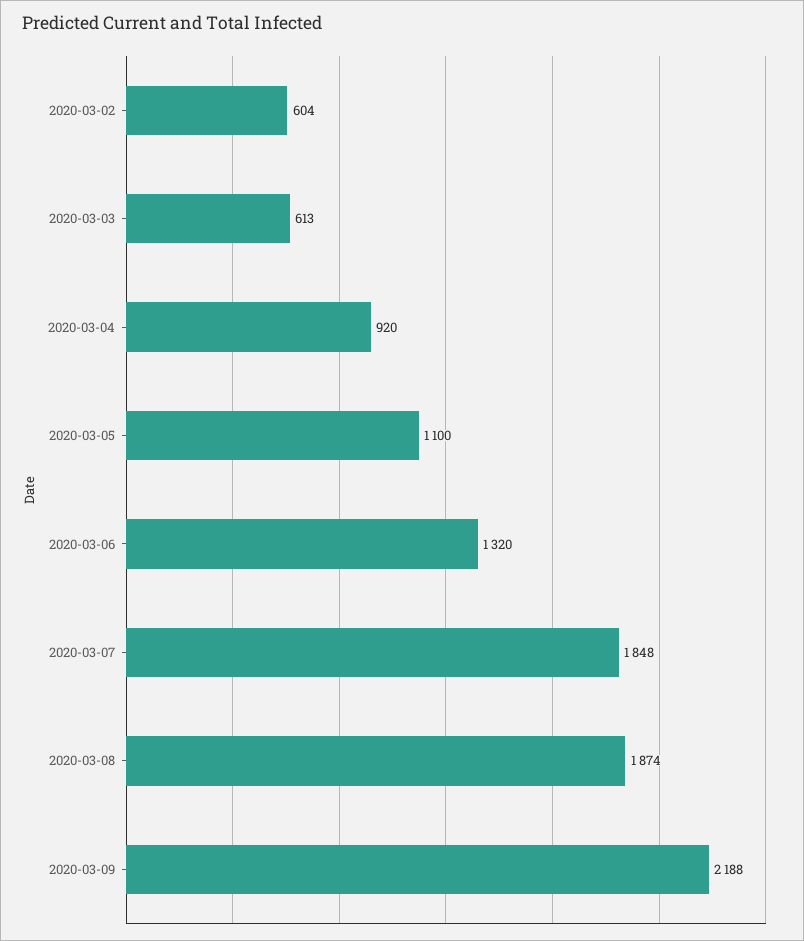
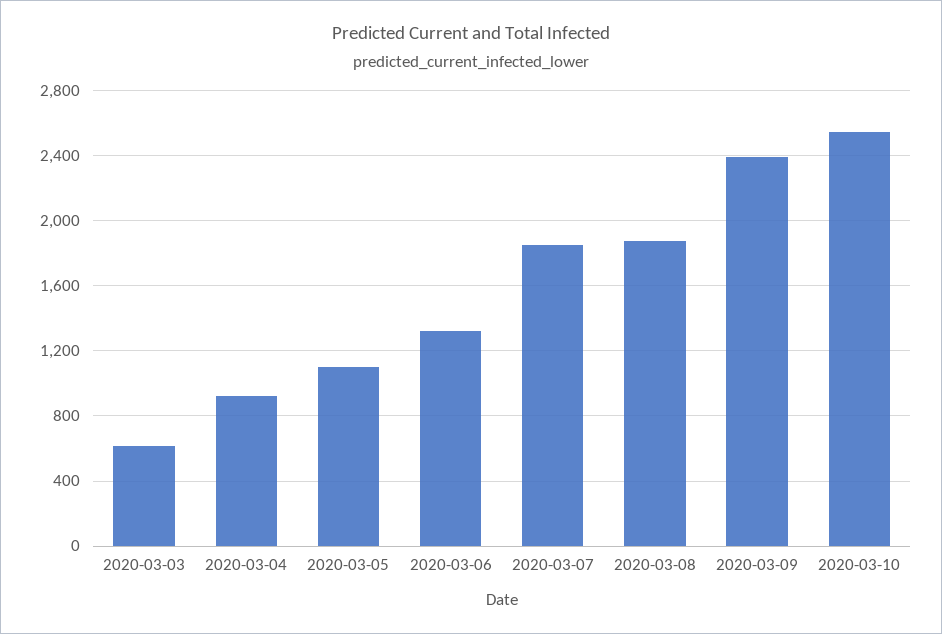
2020-03-02: 604 -> none
2020-03-09: 2188 -> 2400
2020-03-10: none -> 2550

